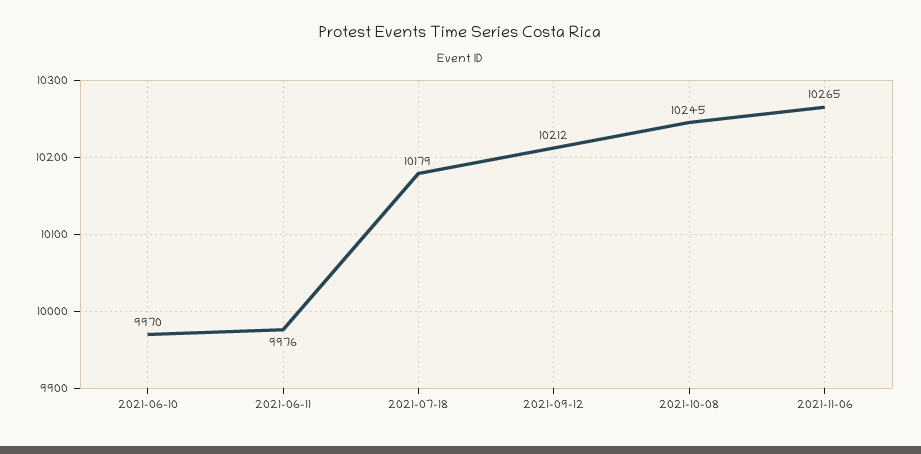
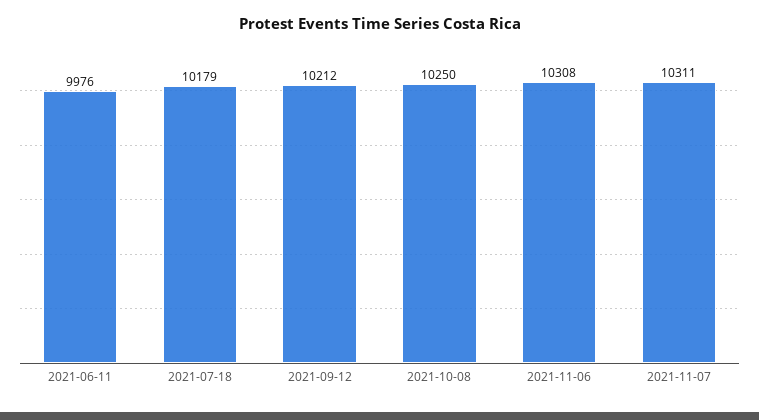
2021-06-10: 9970 -> none
2021-10-08: 10245 -> 10250
2021-11-06: 10265 -> 10308
2021-11-07: none -> 10311

